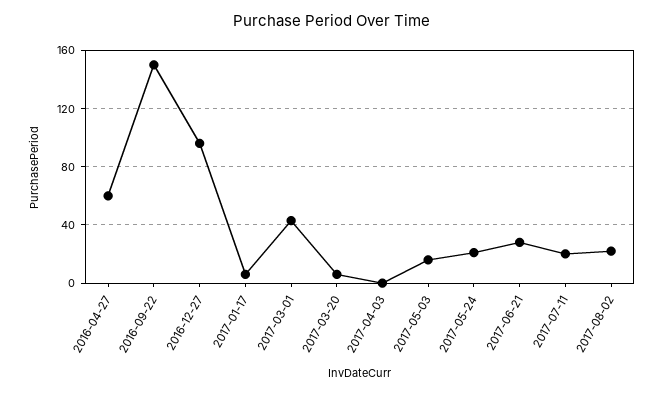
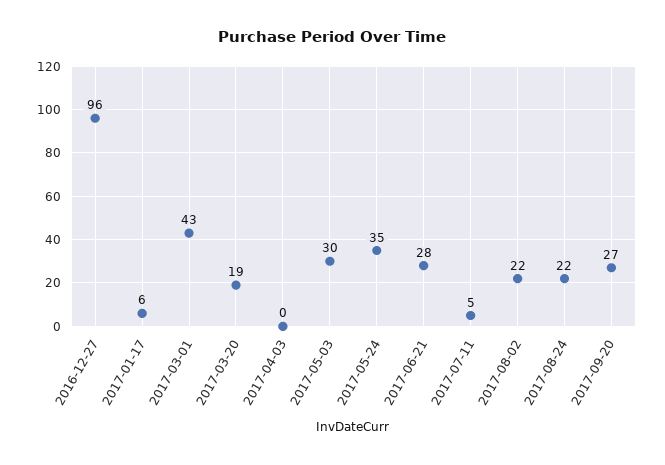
2016-04-27: 60 -> none
2016-09-22: 150 -> none
2017-03-20: 5 -> 19
2017-05-03: 15 -> 30
2017-05-24: 20 -> 35
2017-07-11: 20 -> 5
2017-08-24: none -> 22
2017-09-20: none -> 27

